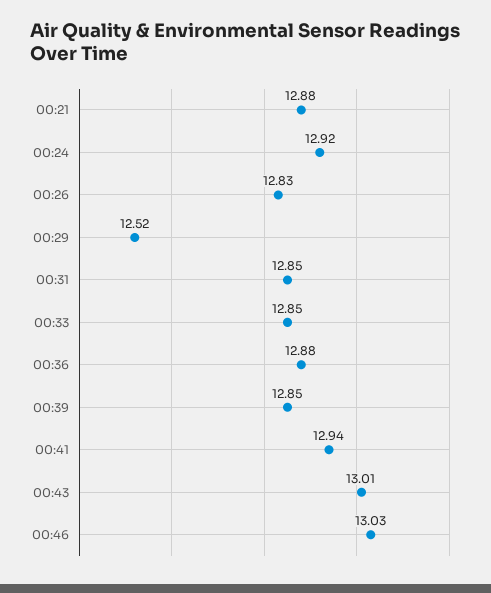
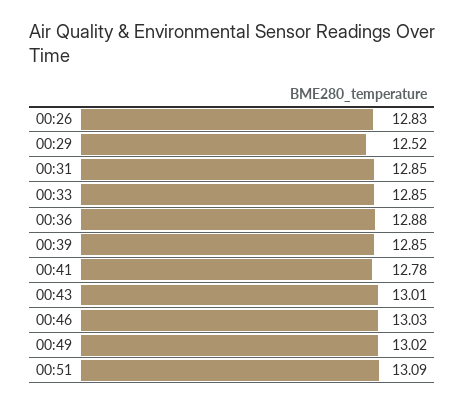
00:21: 12.88 -> none
00:24: 12.92 -> none
00:41: 12.94 -> 12.78
00:49: none -> 13.02
00:51: none -> 13.09

